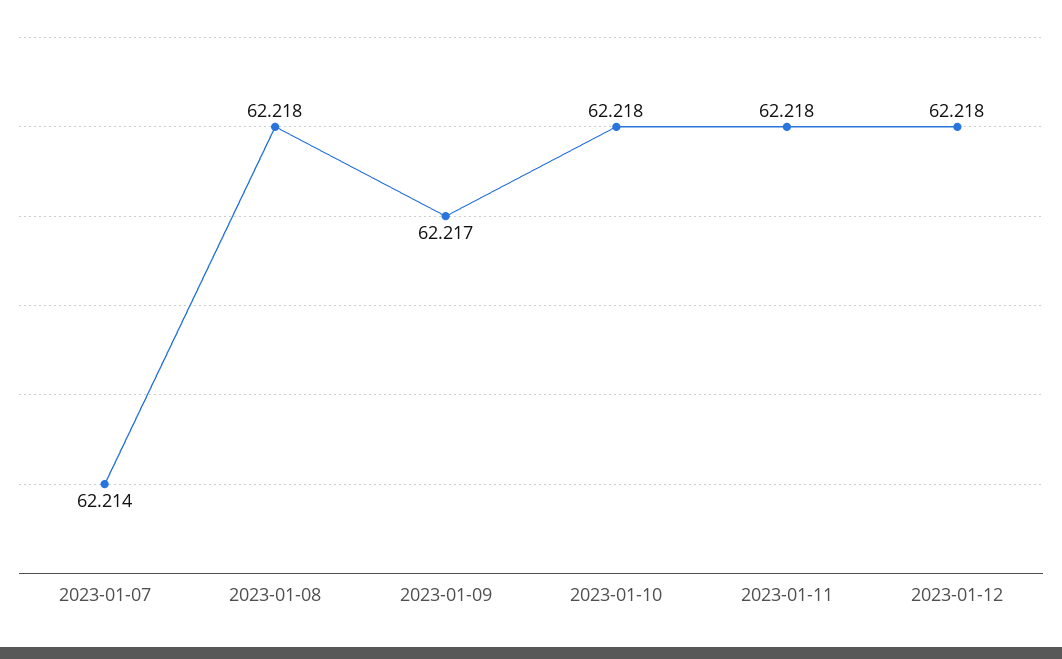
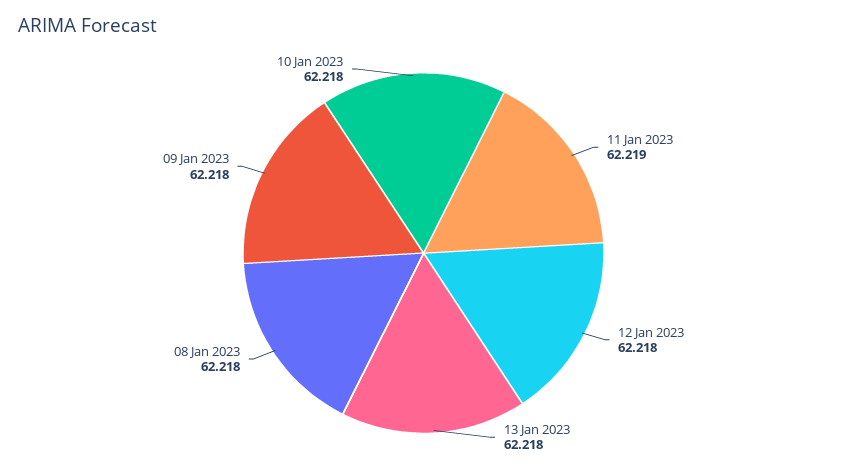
2023-01-07: 62.214 -> none
2023-01-09: 62.217 -> 62.218
2023-01-11: 62.218 -> 62.219
13 Jan 2023: none -> 62.218

